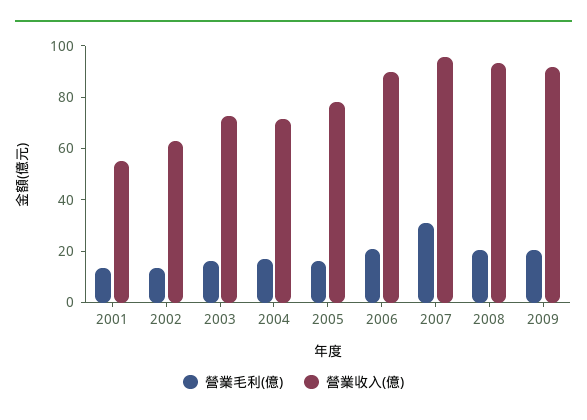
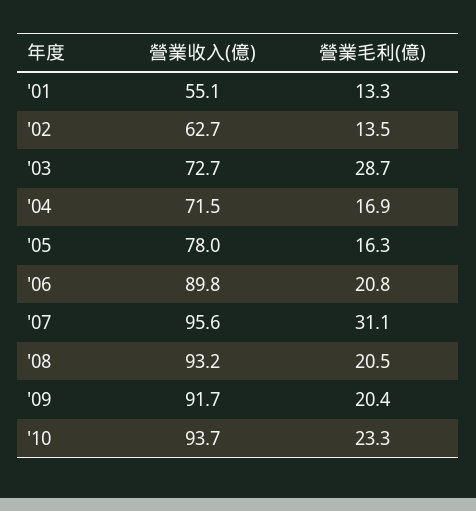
營業毛利(億), 2003: 15 -> 28.7
營業收入(億), '10: none -> 93.7
營業毛利(億), '10: none -> 23.3

